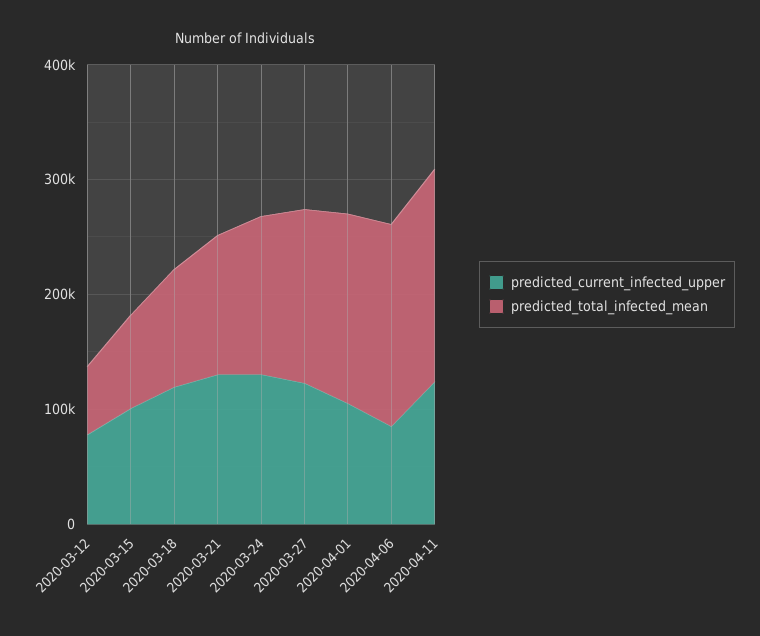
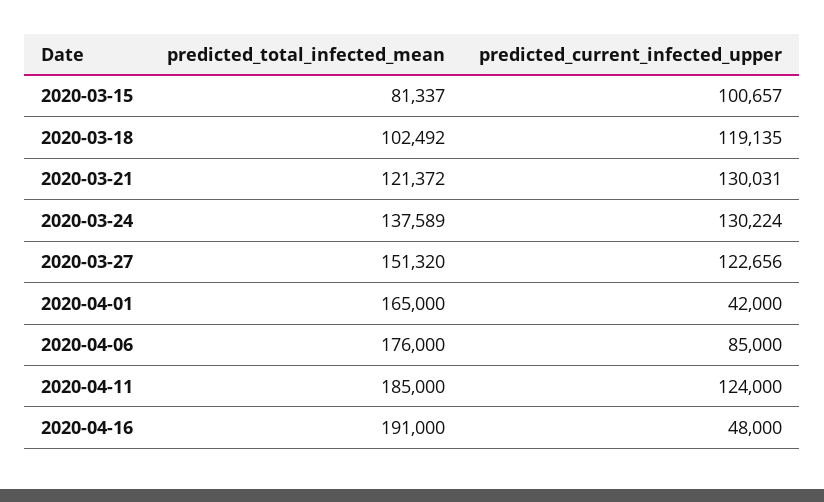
predicted_current_infected_upper, 2020-03-12: 80000 -> none
predicted_total_infected_mean, 2020-03-12: 60000 -> none
predicted_current_infected_upper, 2020-04-01: 100000 -> 42000
predicted_total_infected_mean, 2020-04-16: none -> 191000
predicted_current_infected_upper, 2020-04-16: none -> 48000

